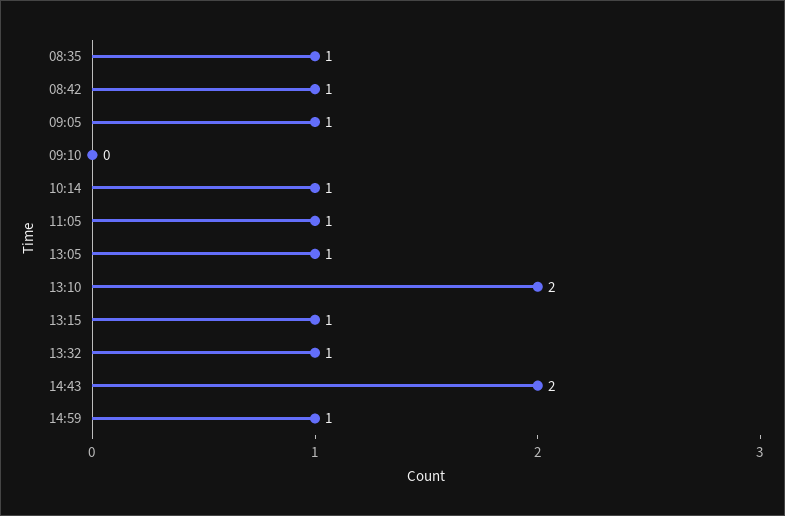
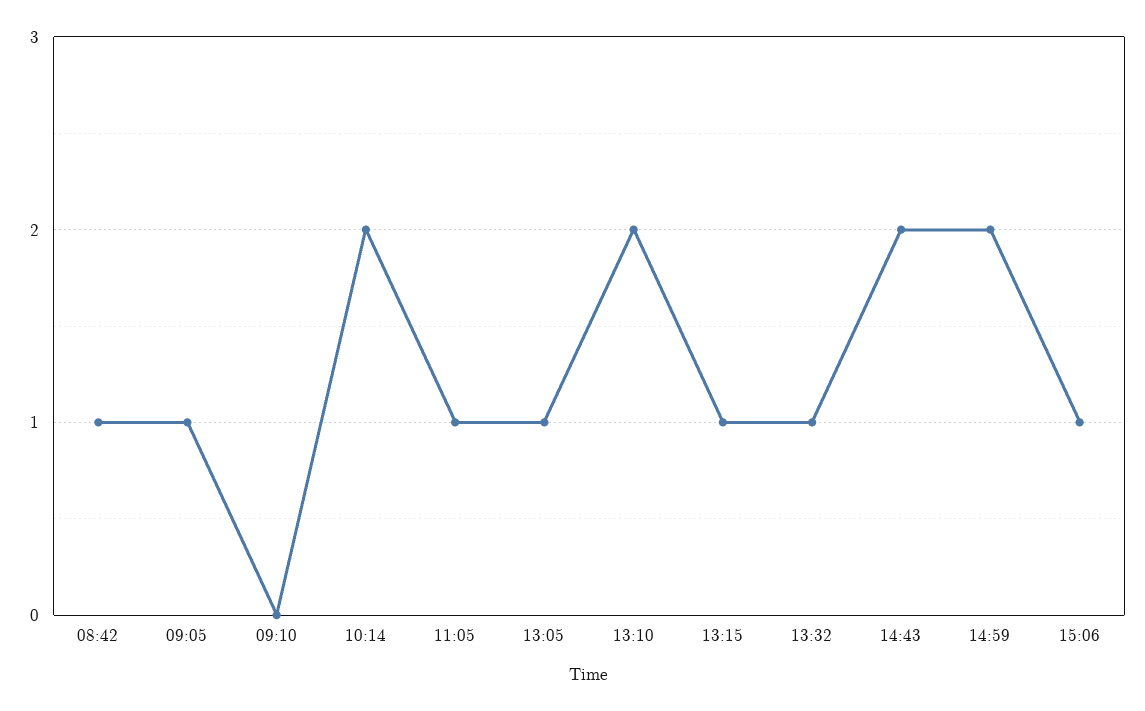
08:35: 1 -> none
10:14: 1 -> 2
14:59: 1 -> 2
15:06: none -> 1

